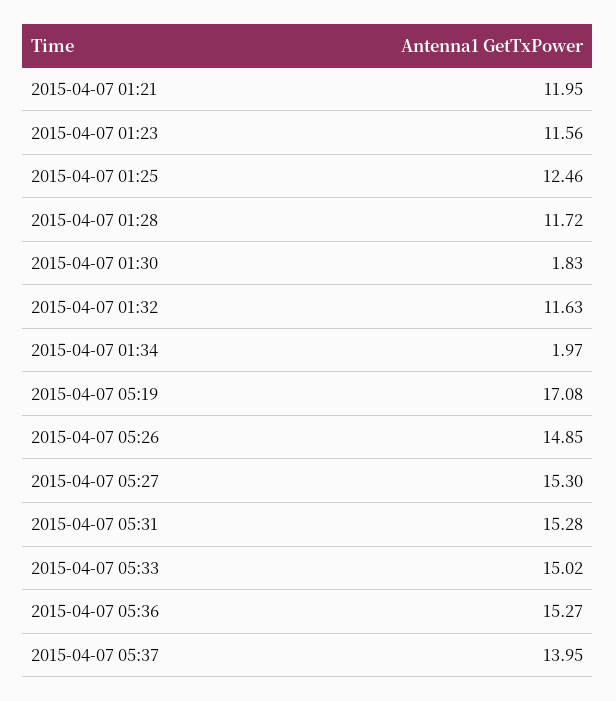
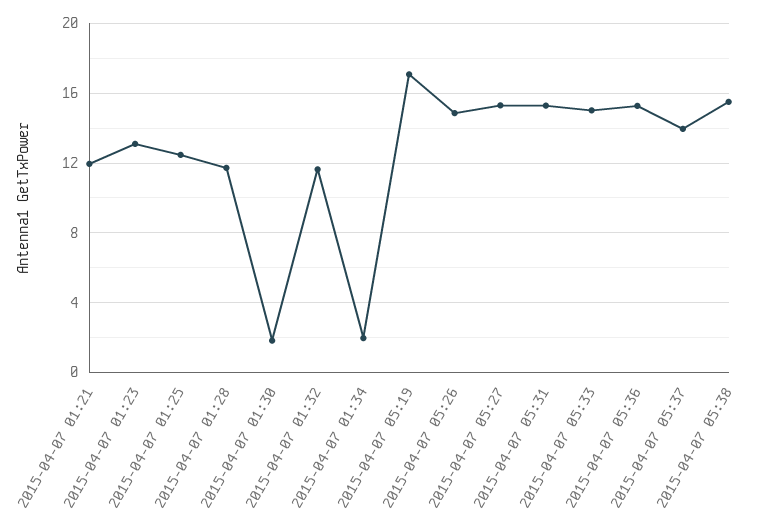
2015-04-07 01:23: 11.56 -> 13
2015-04-07 05:38: none -> 15.5

